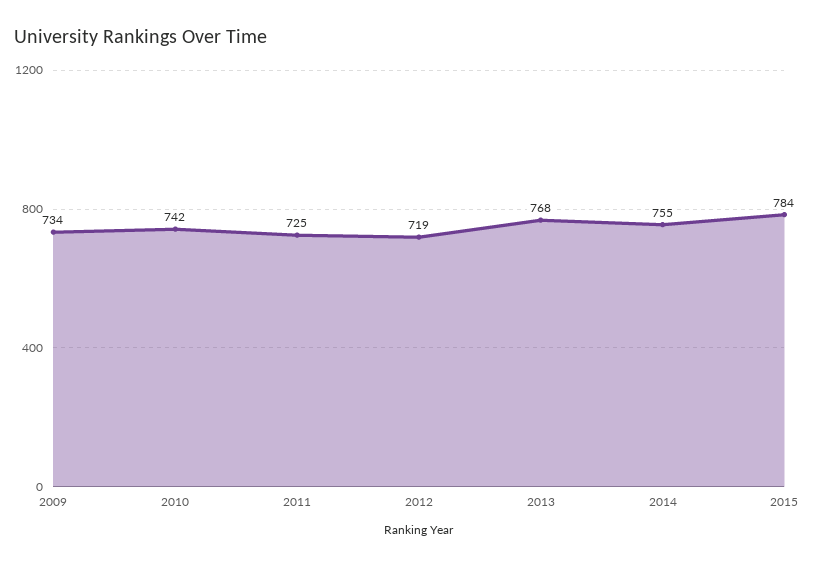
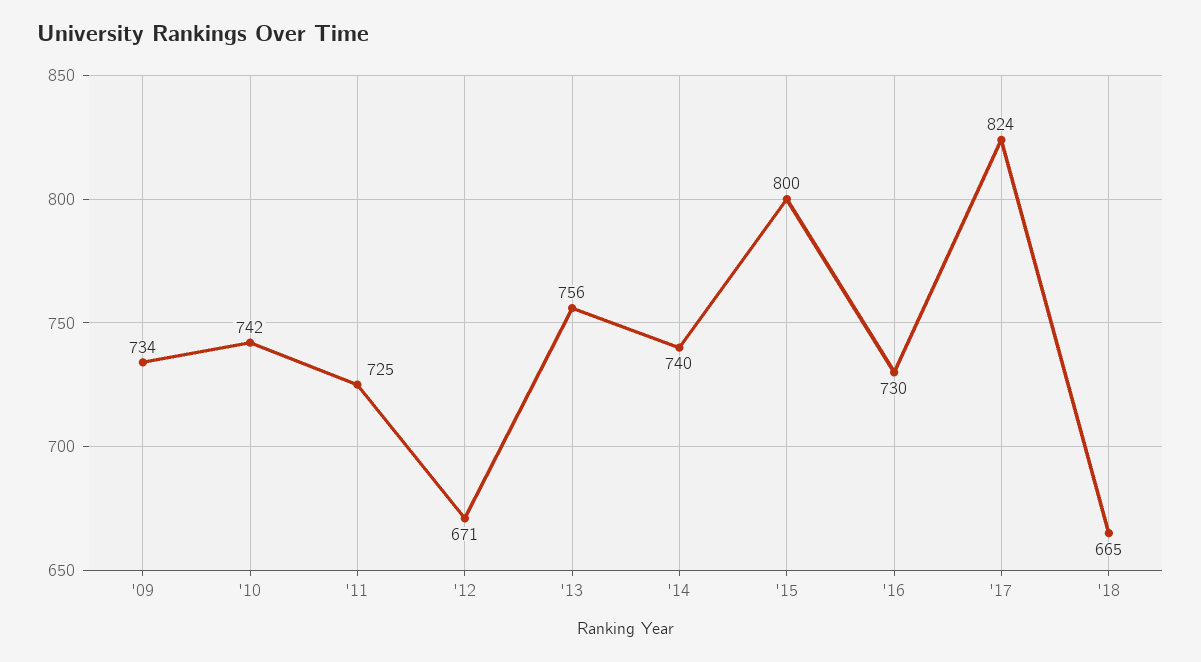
2012: 719 -> 671
2013: 768 -> 756
2014: 755 -> 740
2015: 784 -> 800
'16: none -> 730
'17: none -> 824
'18: none -> 665

